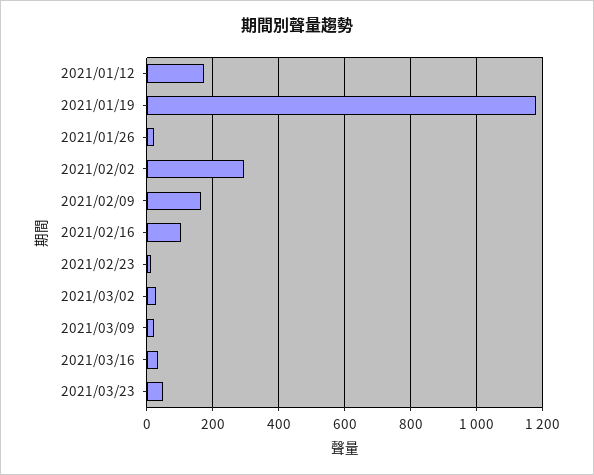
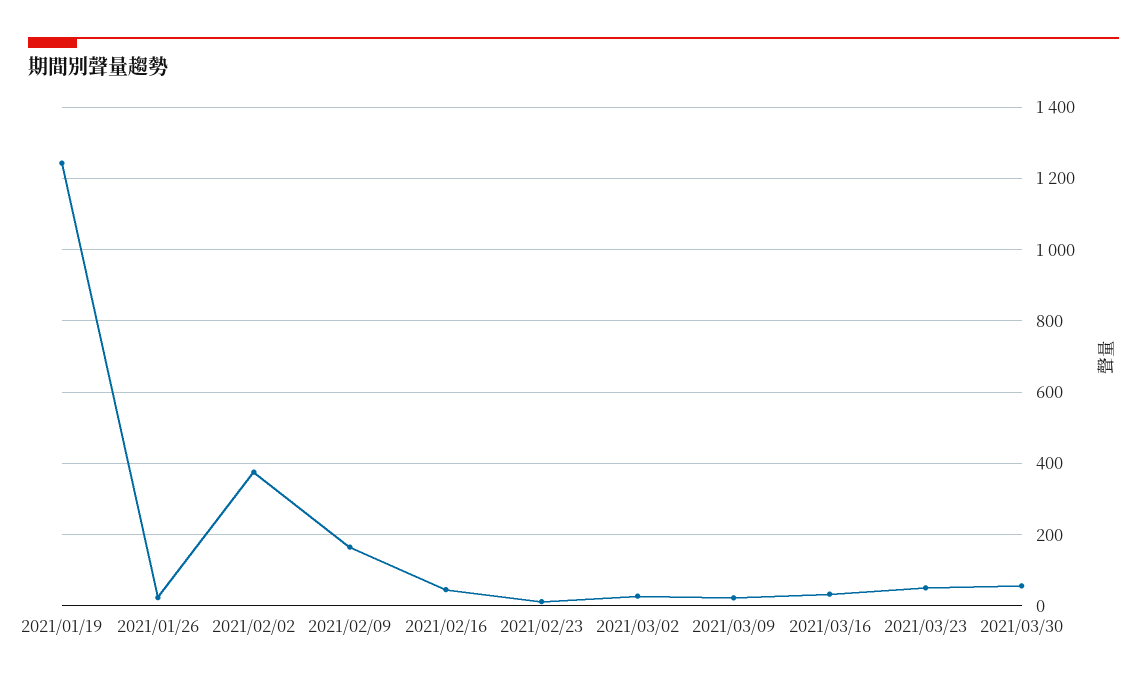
2021/01/12: 180 -> none
2021/01/19: 1180 -> 1240
2021/02/02: 300 -> 380
2021/02/16: 100 -> 40
2021/03/30: none -> 60

